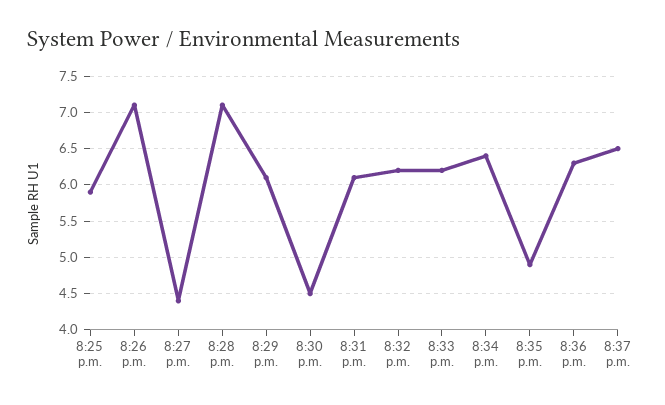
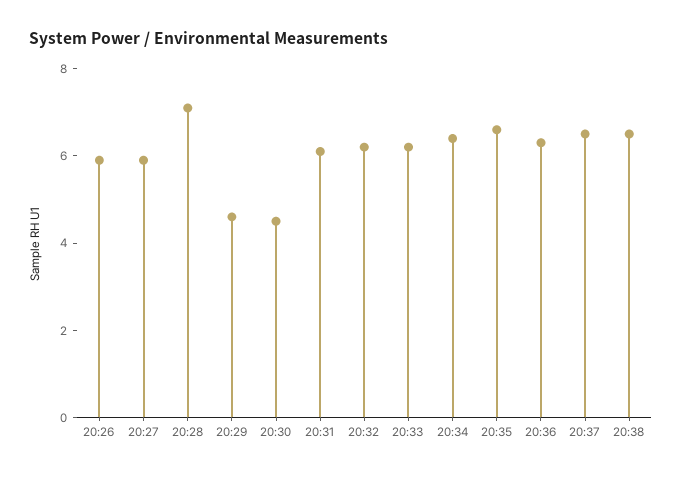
8:25 p.m.: 5.9 -> none
8:26 p.m.: 7.1 -> 6
8:27 p.m.: 4.4 -> 6
8:29 p.m.: 6.1 -> 4.5
8:35 p.m.: 4.9 -> 6.5
20:38: none -> 6.5

